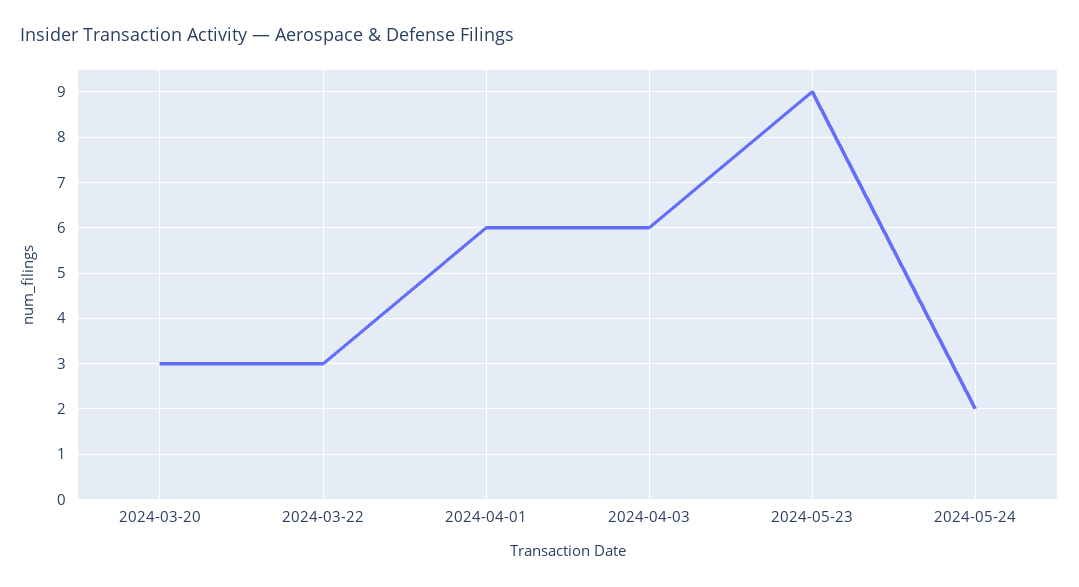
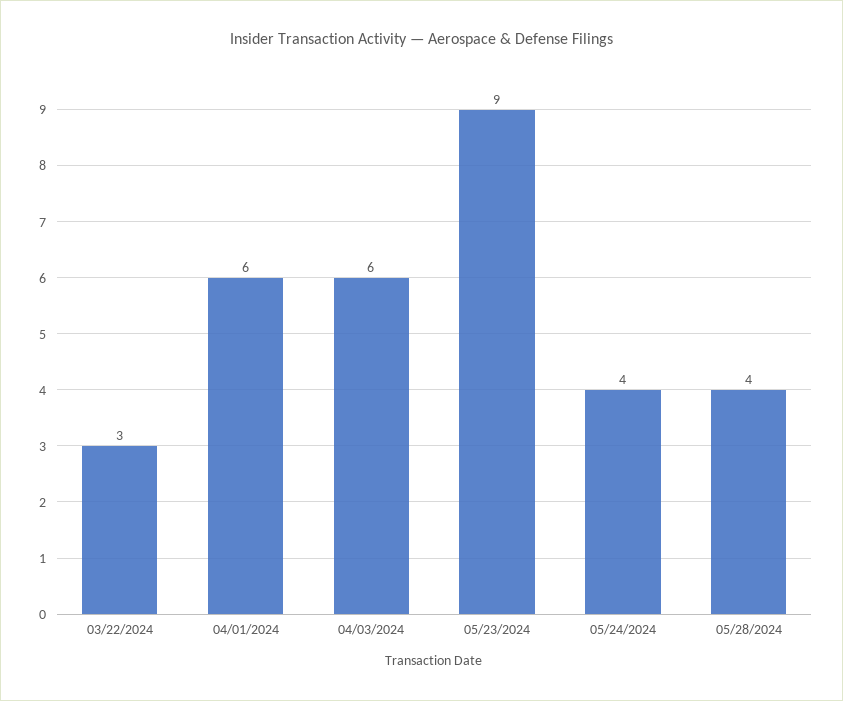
2024-03-20: 3 -> none
2024-05-24: 2 -> 4
05/28/2024: none -> 4

